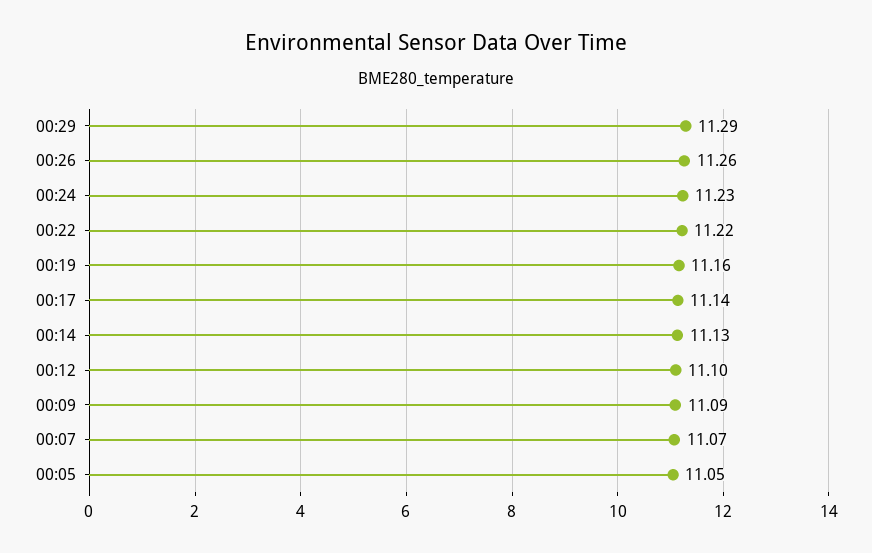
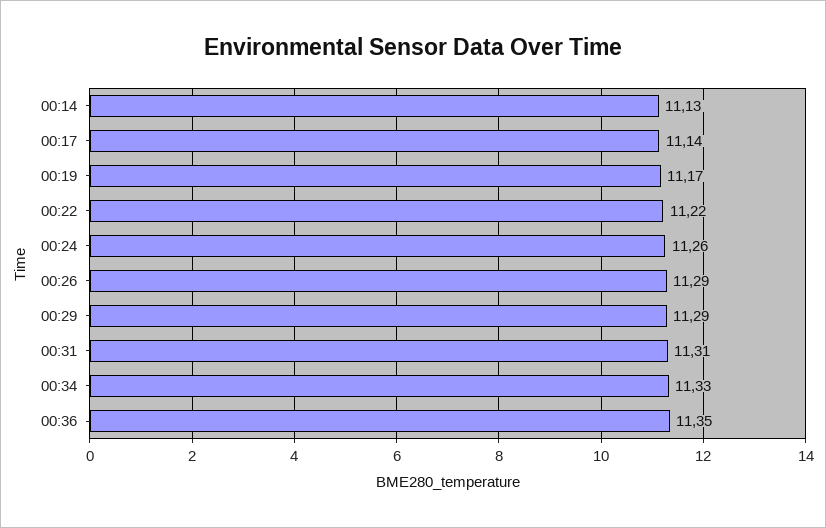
00:26: 11.26 -> 11.29
00:24: 11.23 -> 11.26
00:19: 11.16 -> 11.17
00:12: 11.1 -> none
00:09: 11.09 -> none
00:07: 11.07 -> none
00:05: 11.05 -> none
00:31: none -> 11.31
00:34: none -> 11.33
00:36: none -> 11.35

